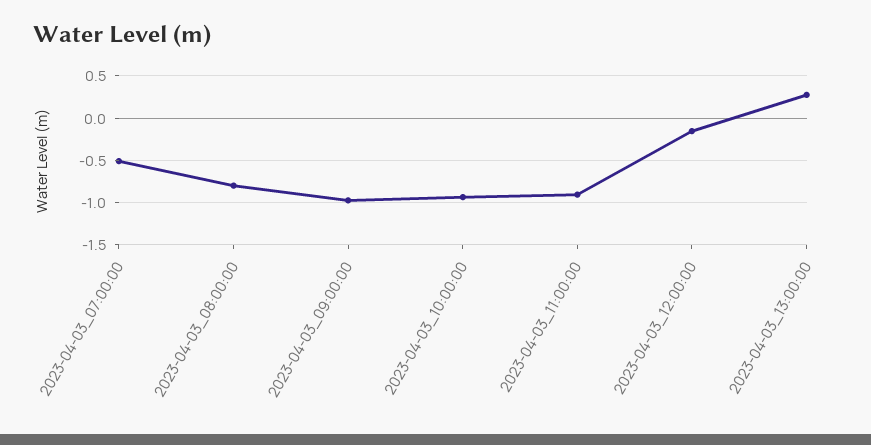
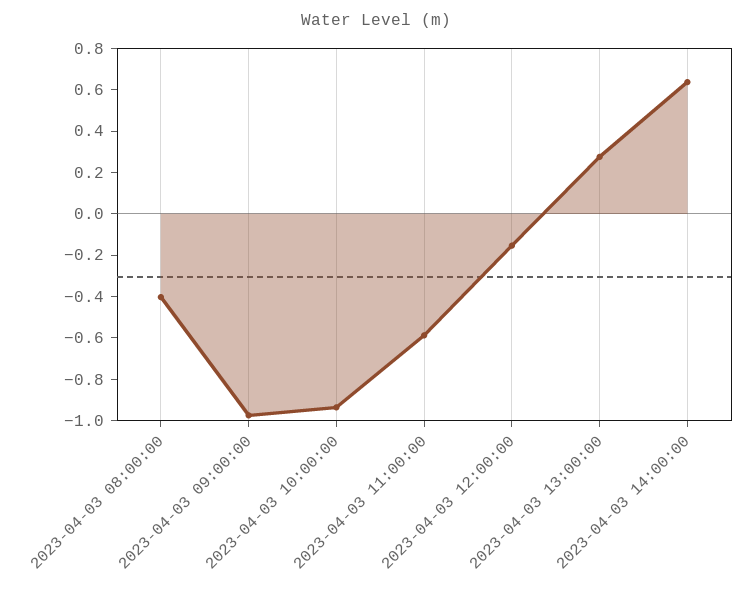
2023-04-03_07:00:00: -0.5 -> none
2023-04-03_08:00:00: -0.8 -> -0.4
2023-04-03_11:00:00: -0.9 -> -0.6
2023-04-03 14:00:00: none -> 0.65

